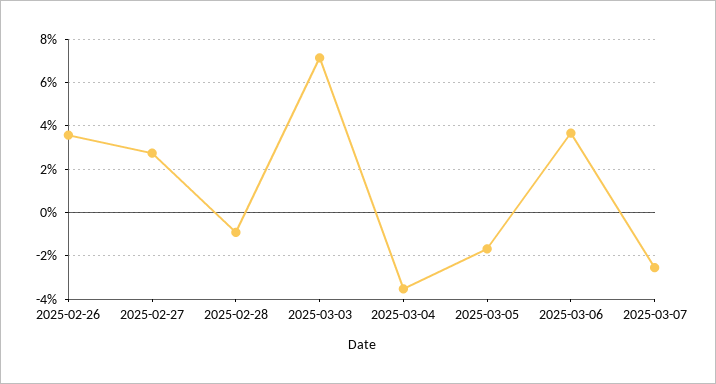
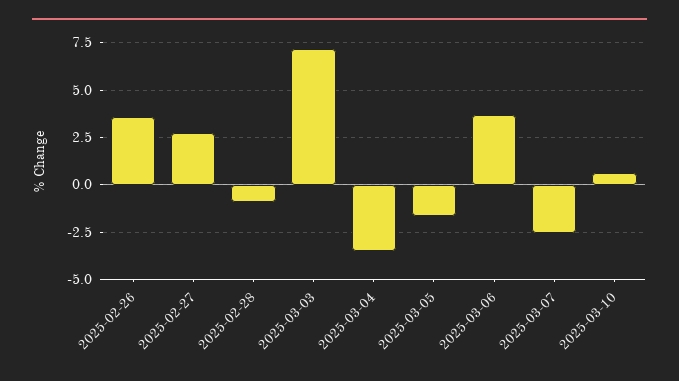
2025-03-10: none -> 0.5

